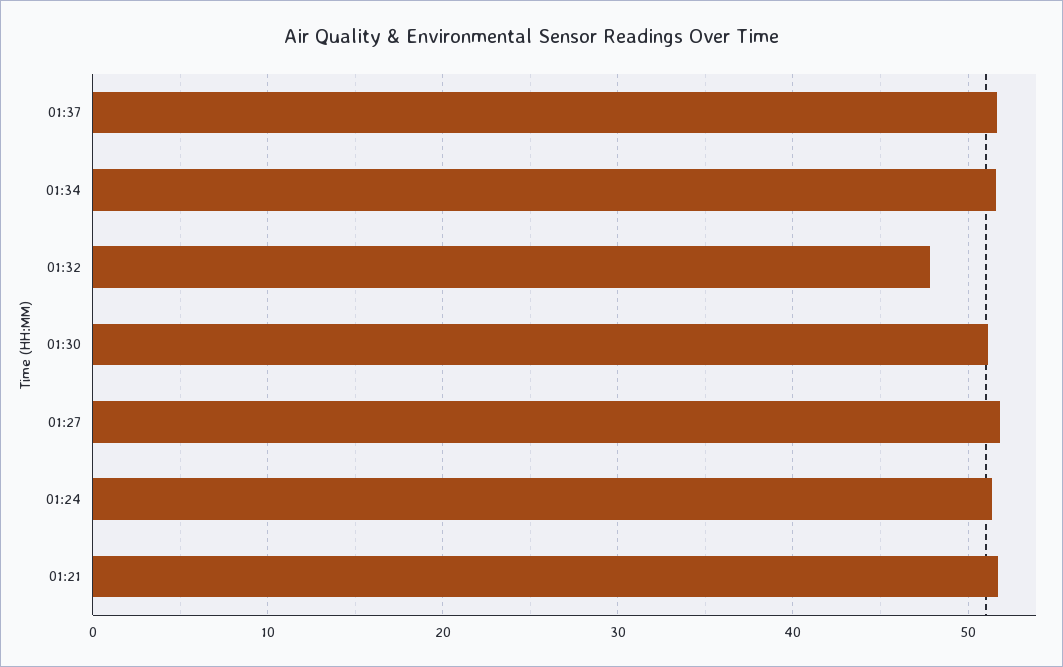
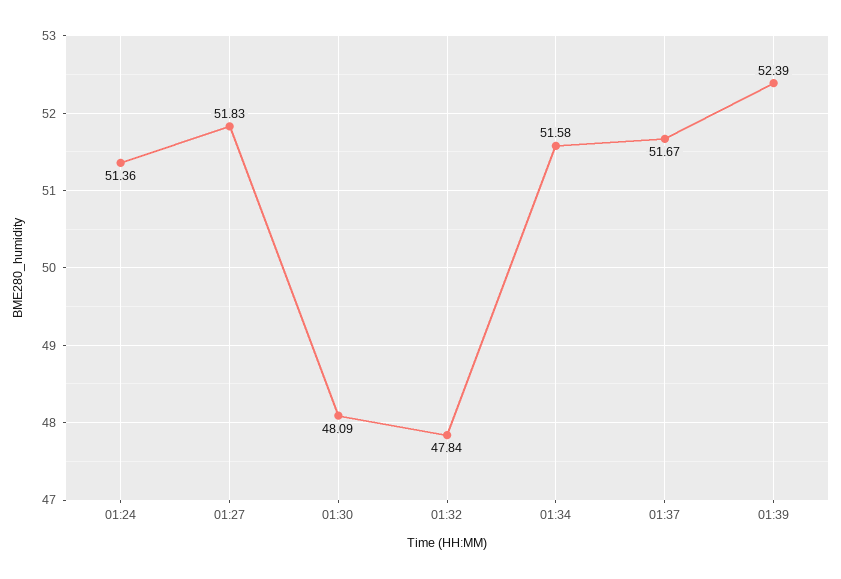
01:30: 51 -> 48.09
01:21: 52 -> none
01:39: none -> 52.39

